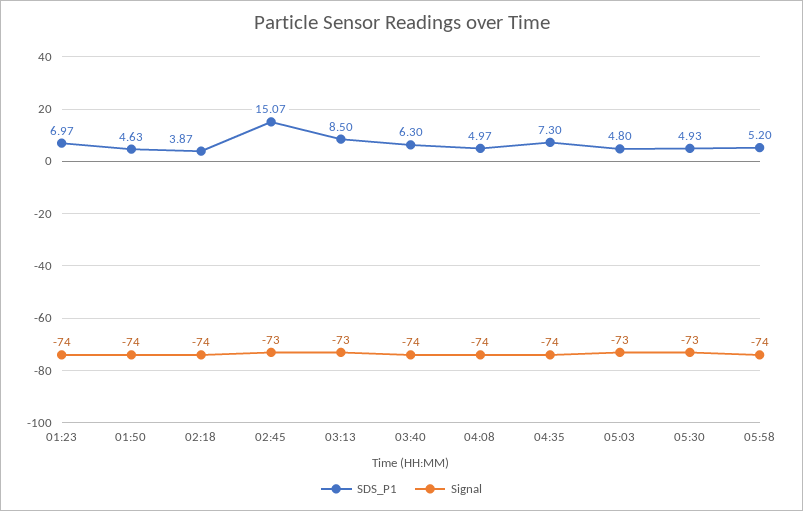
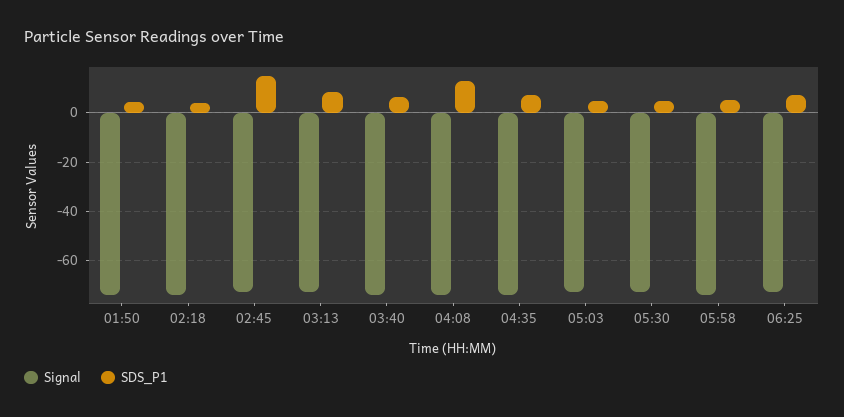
SDS_P1, 01:23: 6.97 -> none
Signal, 01:23: -74 -> none
SDS_P1, 04:08: 4.97 -> 12.5
Signal, 06:25: none -> -72.5
SDS_P1, 06:25: none -> 7.5

